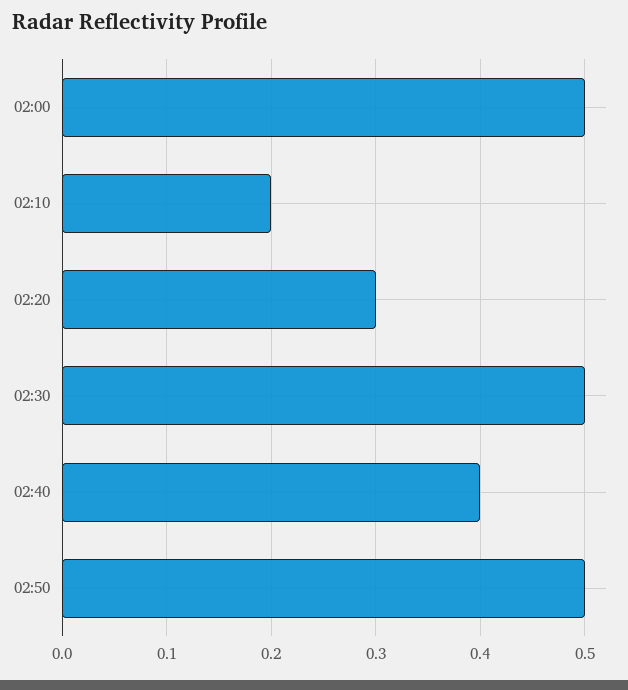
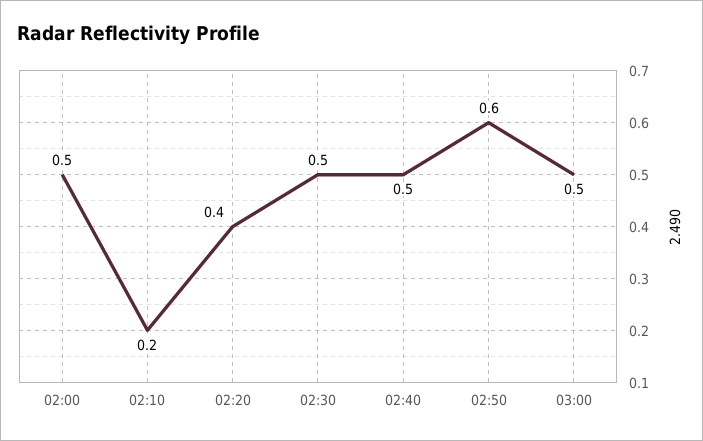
02:20: 0.3 -> 0.4
02:40: 0.4 -> 0.5
02:50: 0.5 -> 0.6
03:00: none -> 0.5

